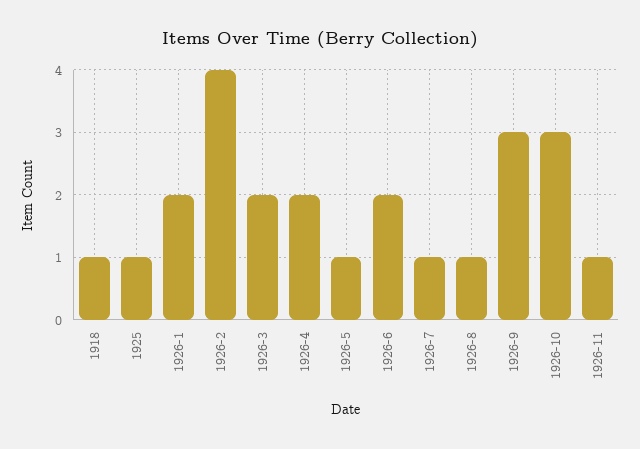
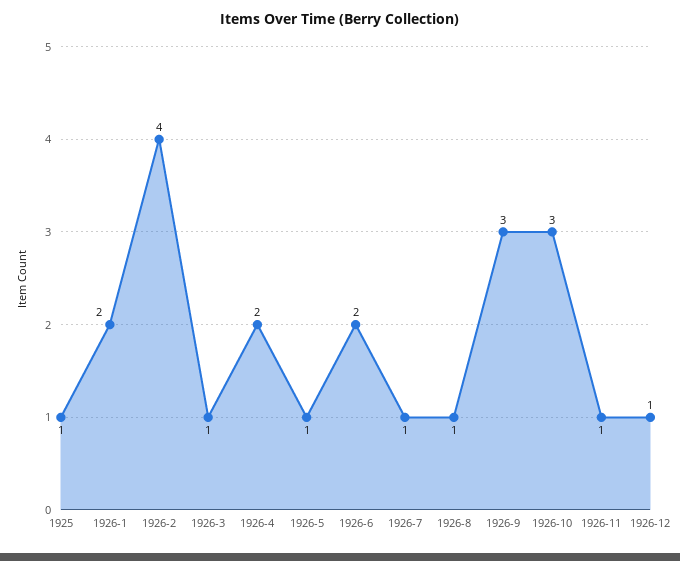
1918: 1 -> none
1926-3: 2 -> 1
1926-12: none -> 1

